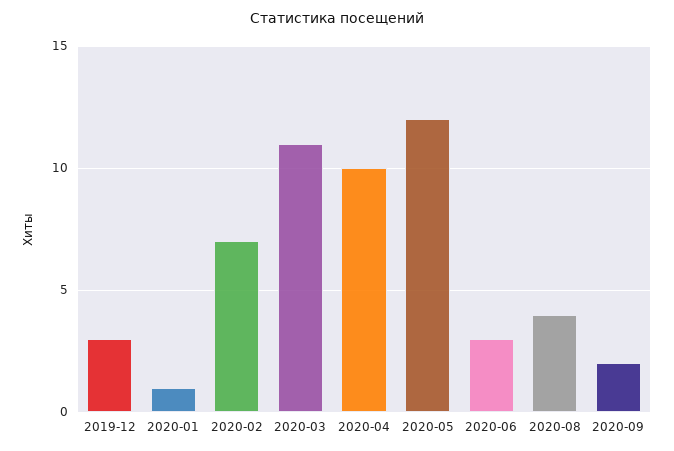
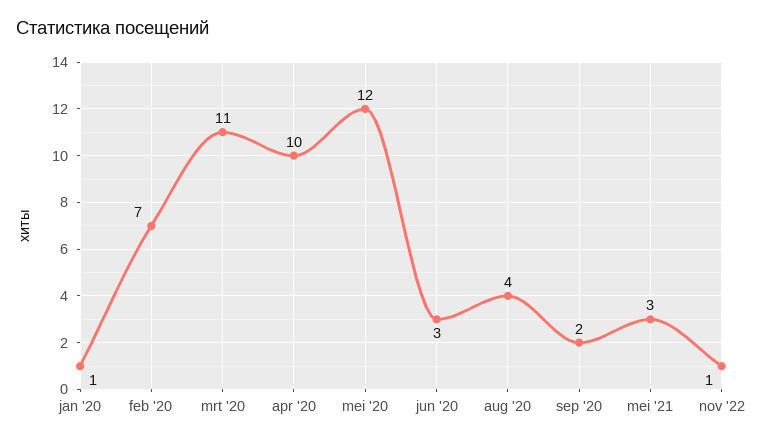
2019-12: 3 -> none
mei '21: none -> 3
nov '22: none -> 1

